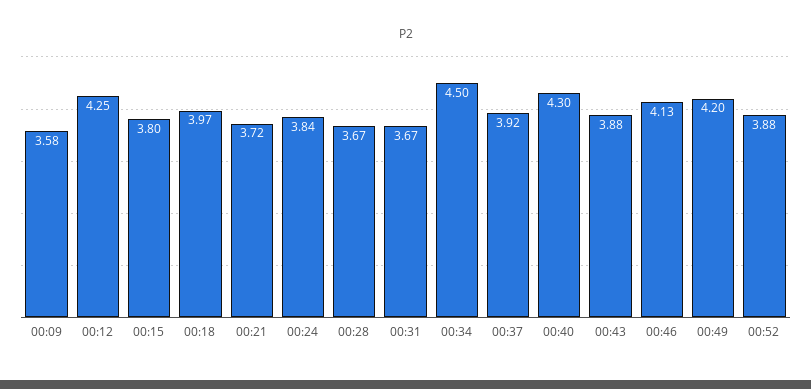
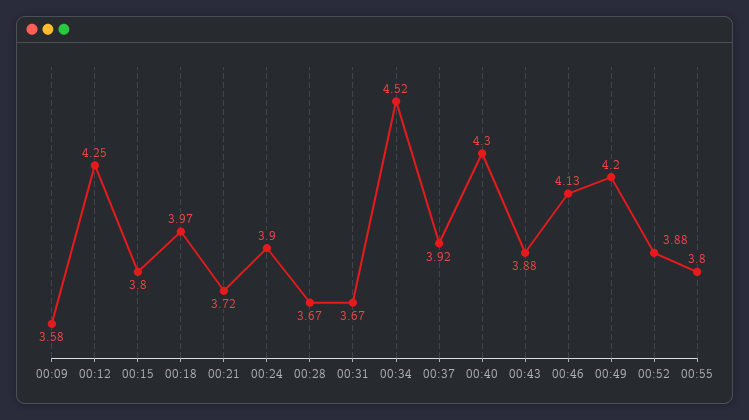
00:24: 3.84 -> 3.9
00:34: 4.5 -> 4.52
00:55: none -> 3.8

